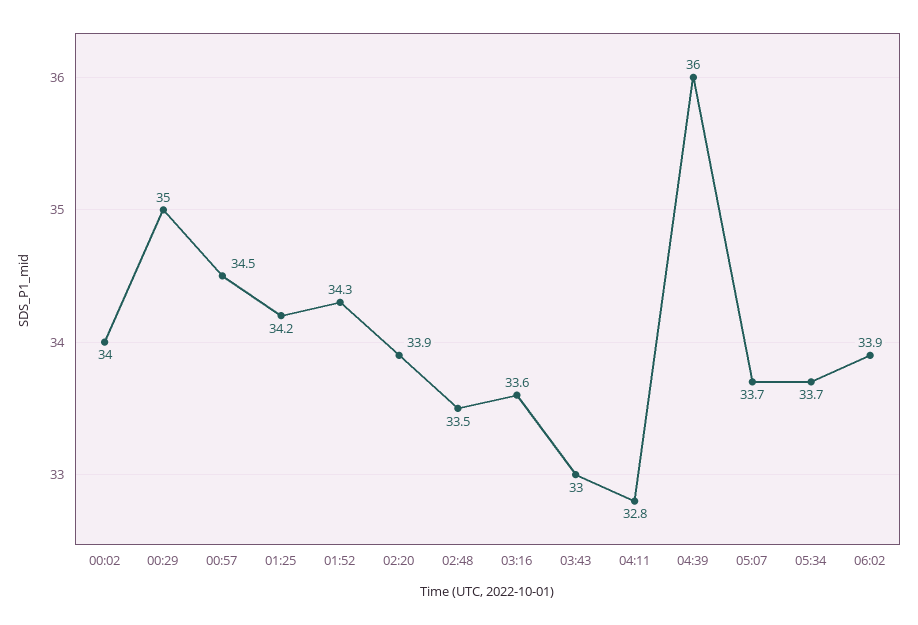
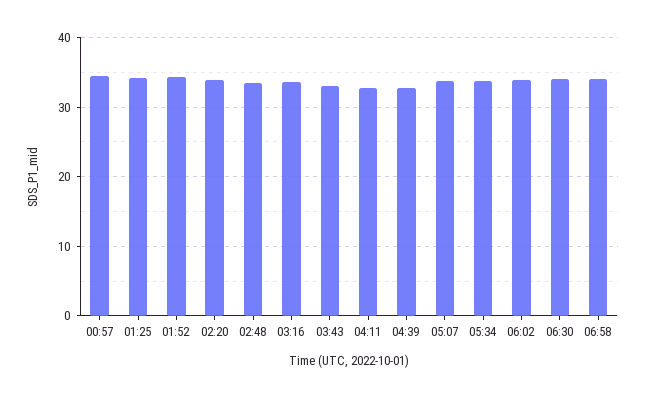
00:02: 34 -> none
00:29: 35 -> none
04:39: 36 -> 33
06:30: none -> 34
06:58: none -> 34

